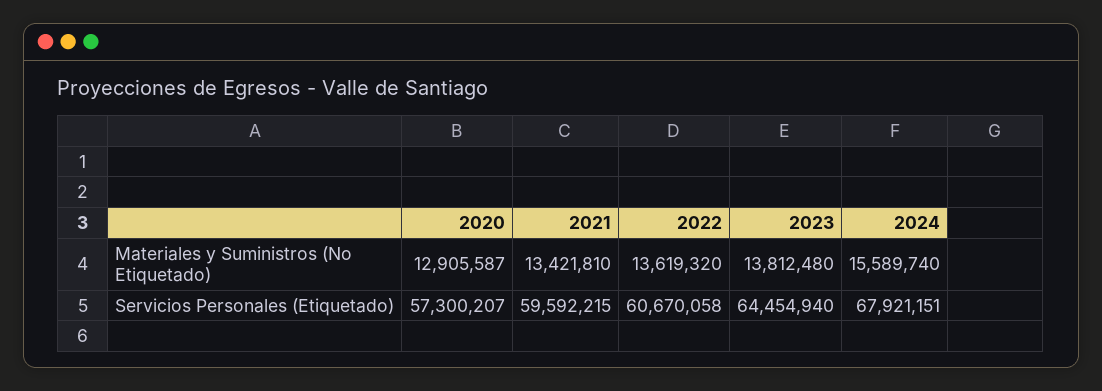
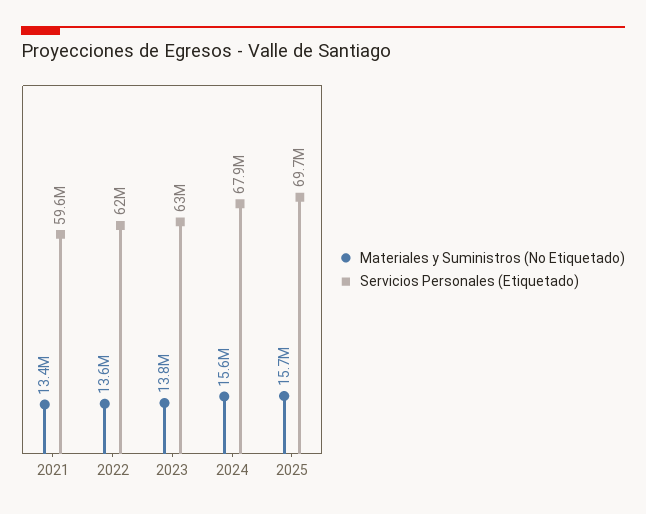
Materiales y Suministros (No Etiquetado), 2020: 12905587 -> none
Servicios Personales (Etiquetado), 2020: 57300207 -> none
Servicios Personales (Etiquetado), 2022: 60670058 -> 62000000
Servicios Personales (Etiquetado), 2023: 64454940 -> 63000000
Materiales y Suministros (No Etiquetado), 2025: none -> 15700000
Servicios Personales (Etiquetado), 2025: none -> 69700000

